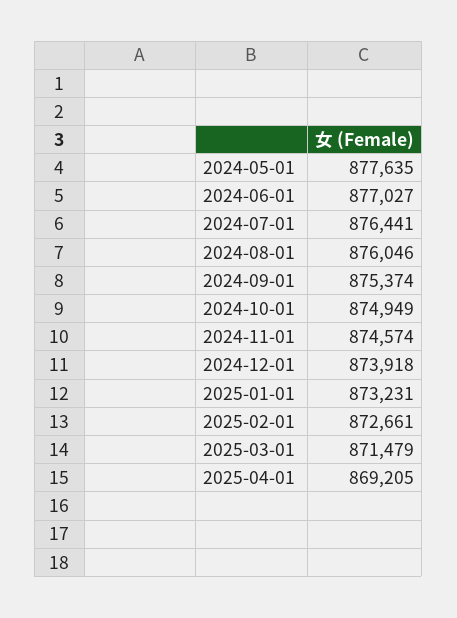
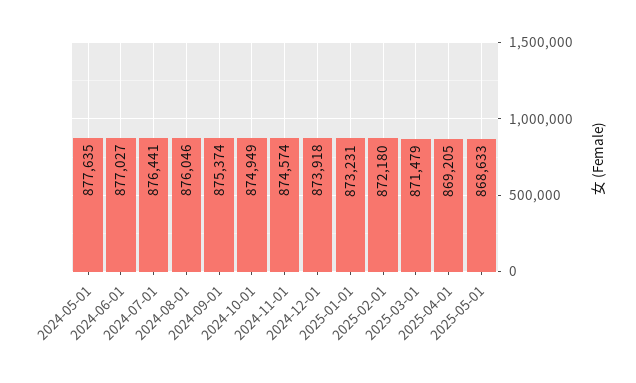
2025-02-01: 872661 -> 872180
2025-05-01: none -> 868633

